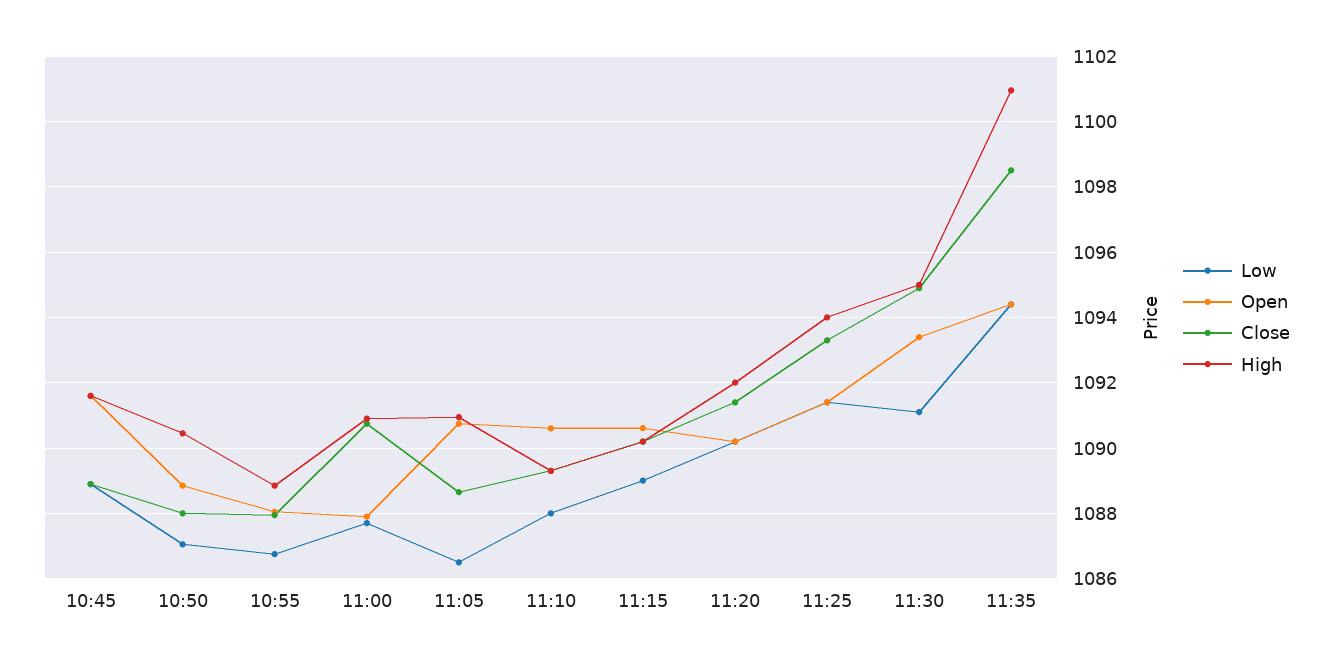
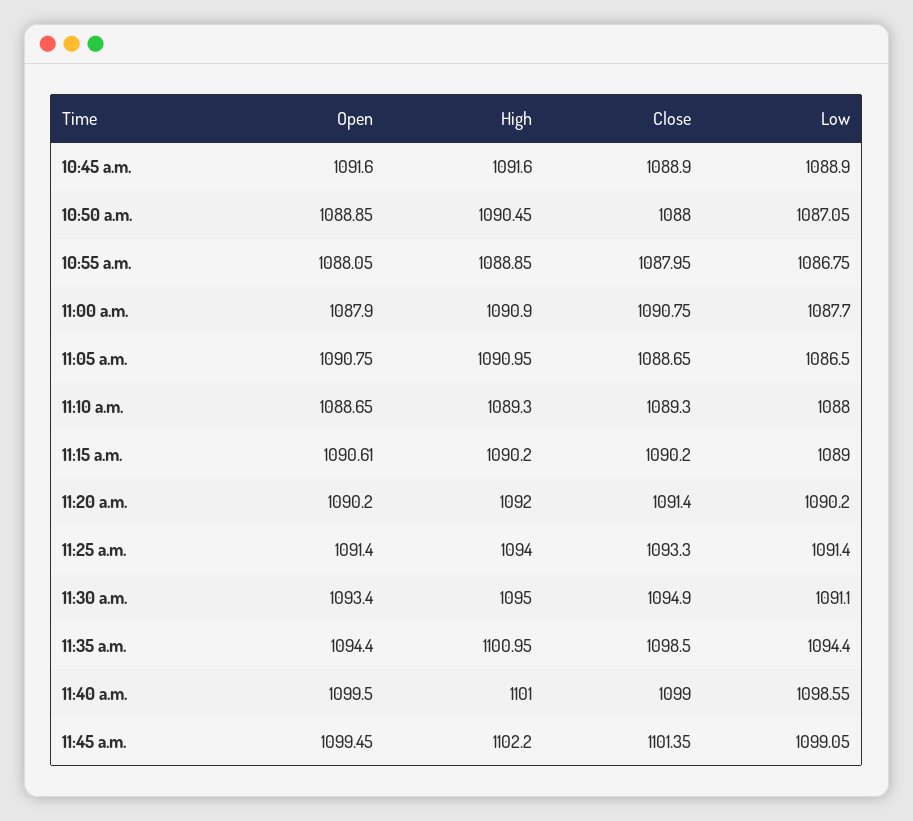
Open, 11:10: 1090.6 -> 1088.65
Open, 11:40 a.m.: none -> 1099.5
High, 11:40 a.m.: none -> 1101
Close, 11:40 a.m.: none -> 1099
Low, 11:40 a.m.: none -> 1098.55
Open, 11:45 a.m.: none -> 1099.45
High, 11:45 a.m.: none -> 1102.2
Close, 11:45 a.m.: none -> 1101.35
Low, 11:45 a.m.: none -> 1099.05

